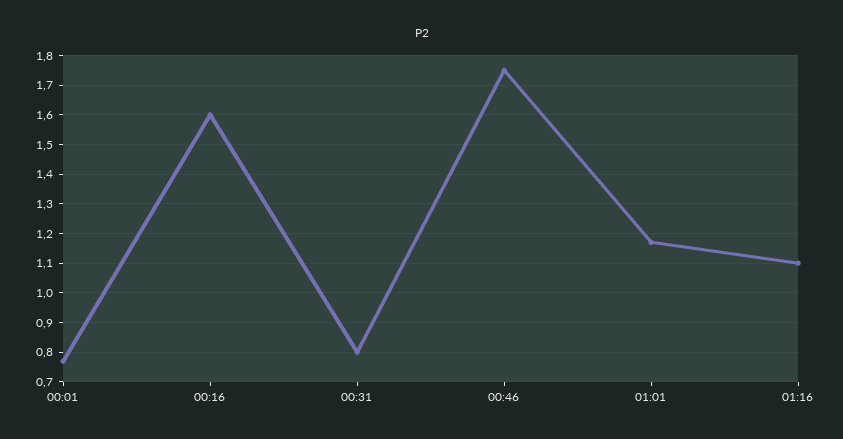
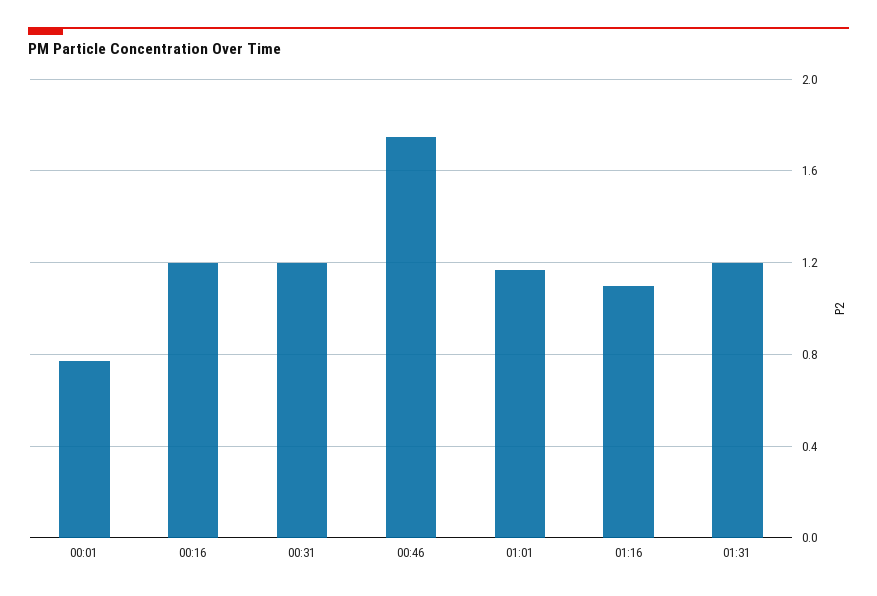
00:16: 1.6 -> 1.2
00:31: 0.8 -> 1.2
01:31: none -> 1.2

